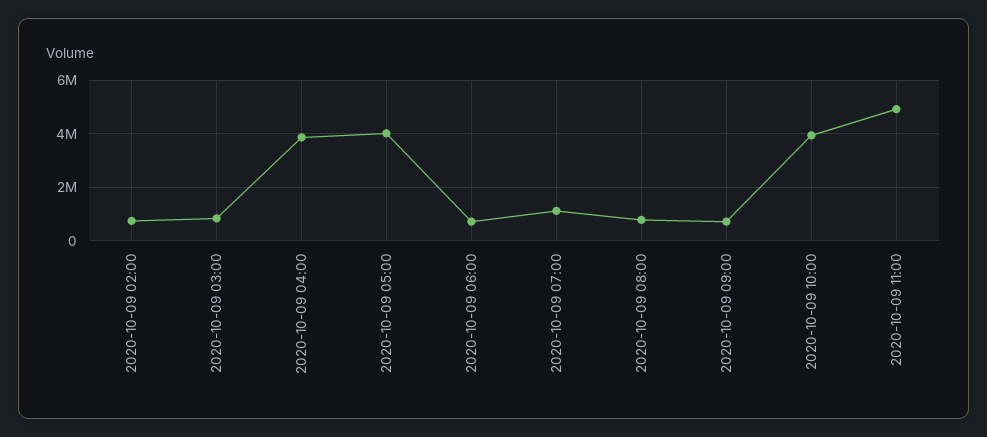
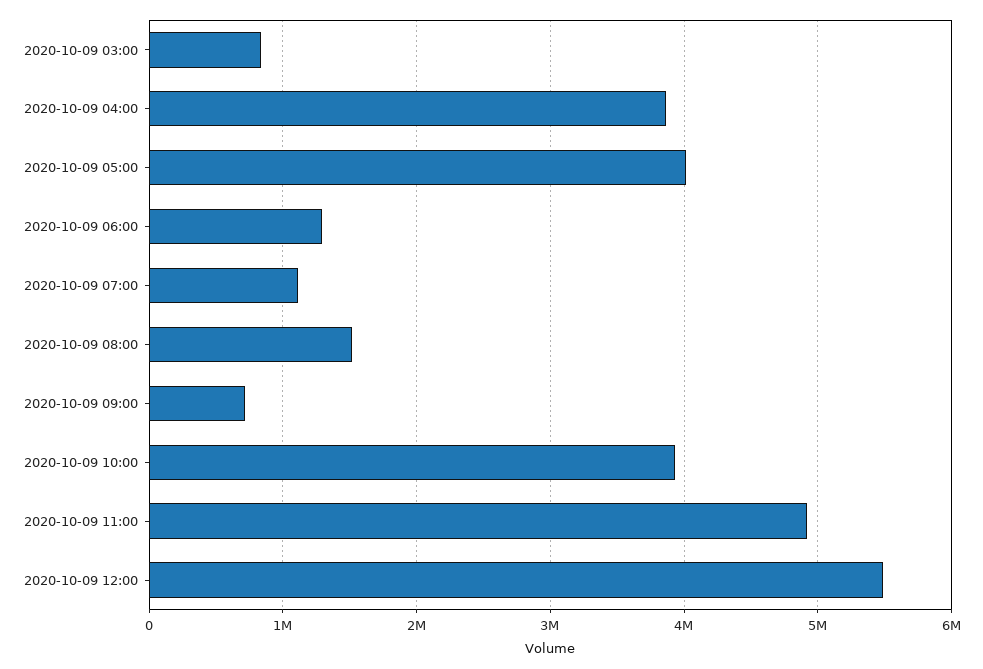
2020-10-09 02:00: 750000 -> none
2020-10-09 06:00: 750000 -> 1300000
2020-10-09 08:00: 750000 -> 1500000
2020-10-09 12:00: none -> 5500000

